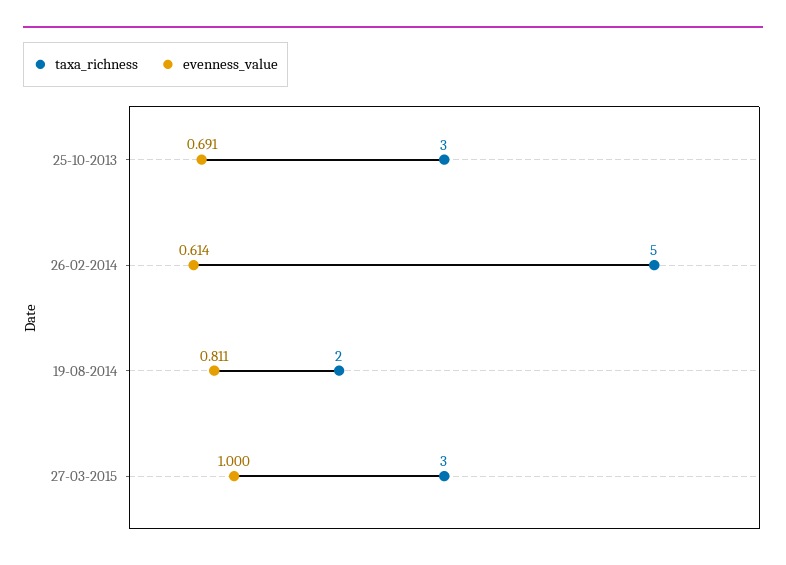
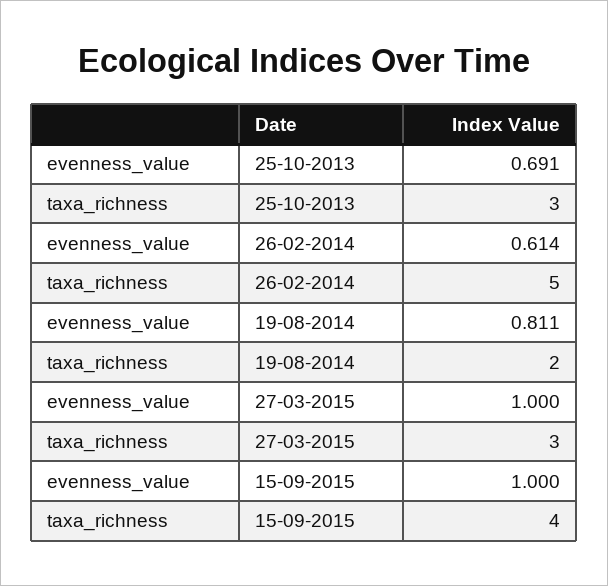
evenness_value, 15-09-2015: none -> 1
taxa_richness, 15-09-2015: none -> 4

